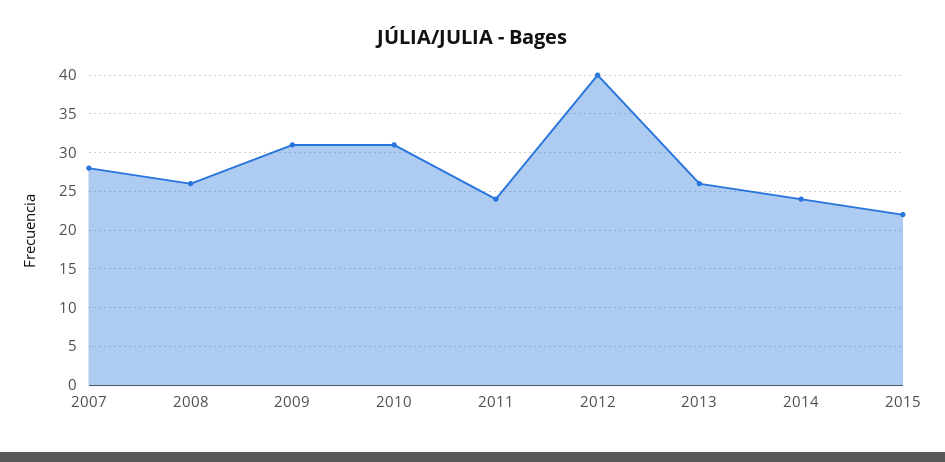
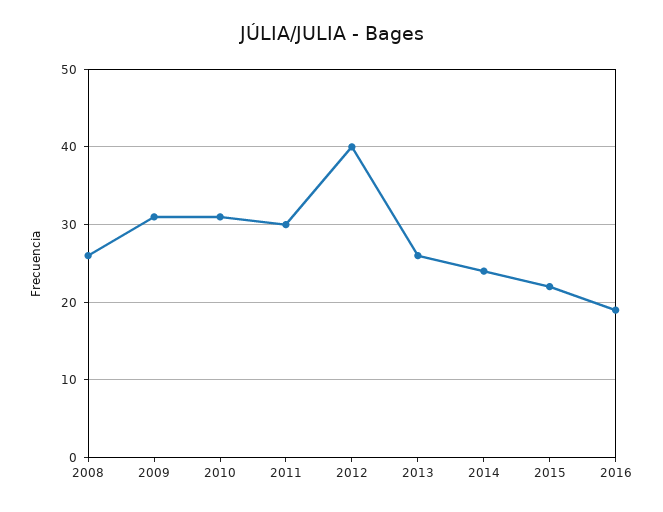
2007: 28 -> none
2011: 24 -> 30
2016: none -> 19

